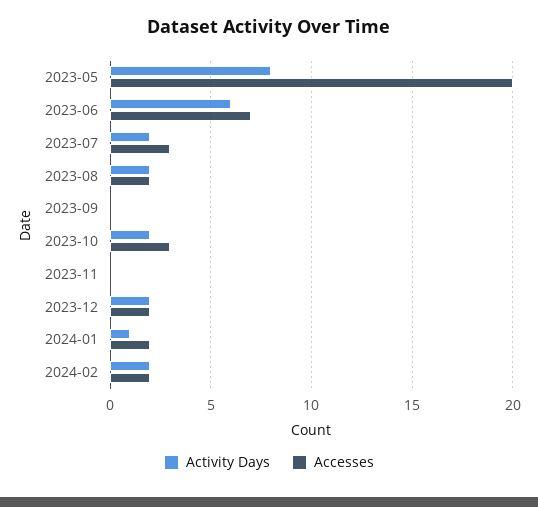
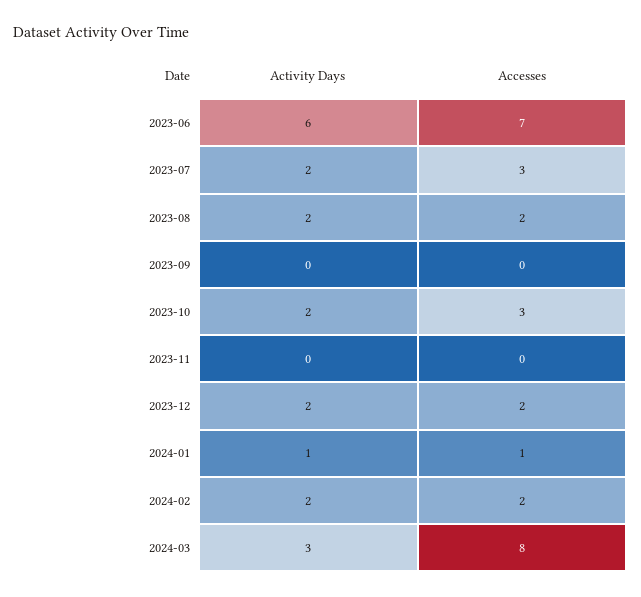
Activity Days, 2023-05: 8 -> none
Accesses, 2023-05: 20 -> none
Accesses, 2024-01: 2 -> 1
Activity Days, 2024-03: none -> 3
Accesses, 2024-03: none -> 8

